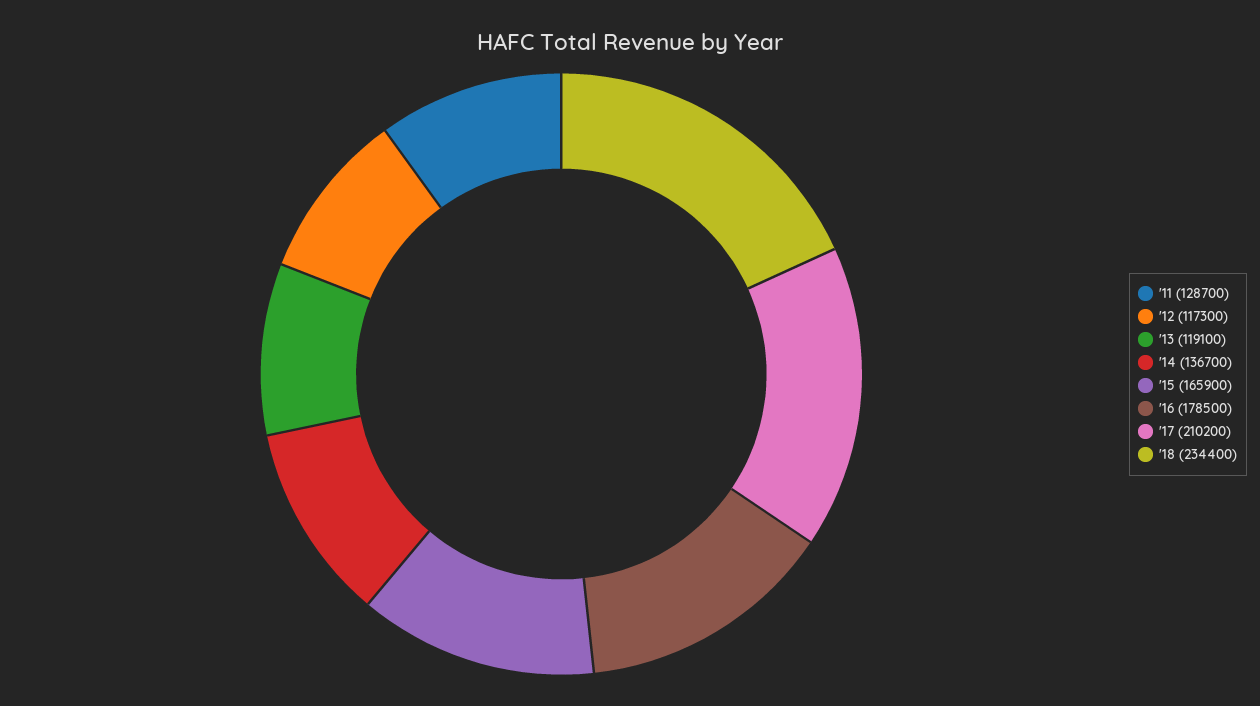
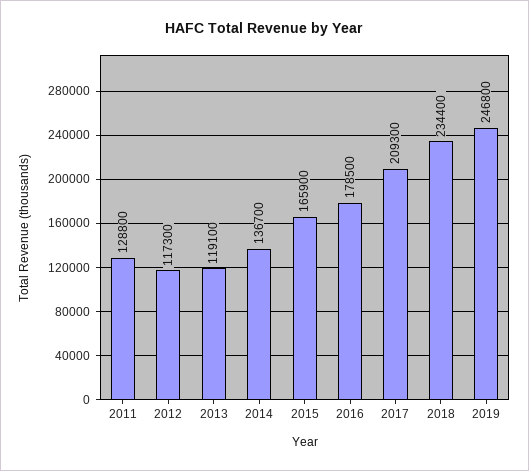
'11: 128700 -> 128800
'17: 210200 -> 209300
2019: none -> 246800

